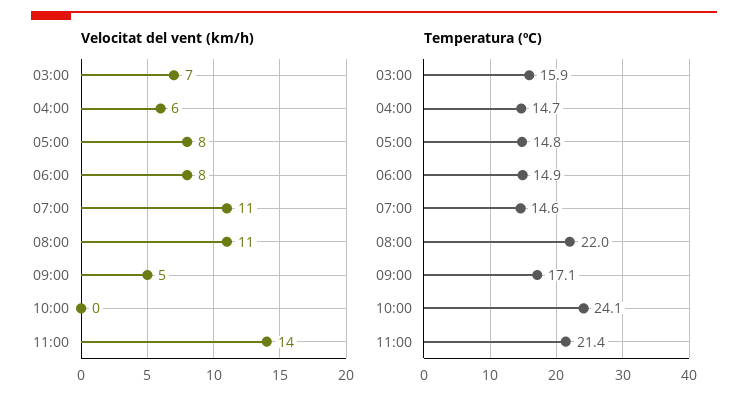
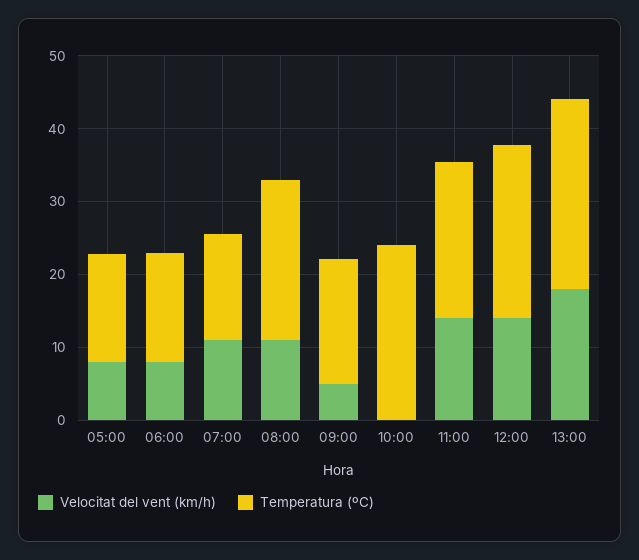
Velocitat del vent (km/h), 03:00: 7 -> none
Velocitat del vent (km/h), 04:00: 6 -> none
Temperatura (ºC), 03:00: 15.9 -> none
Temperatura (ºC), 04:00: 14.7 -> none
Velocitat del vent (km/h), 12:00: none -> 14
Temperatura (ºC), 12:00: none -> 24
Velocitat del vent (km/h), 13:00: none -> 18
Temperatura (ºC), 13:00: none -> 26

